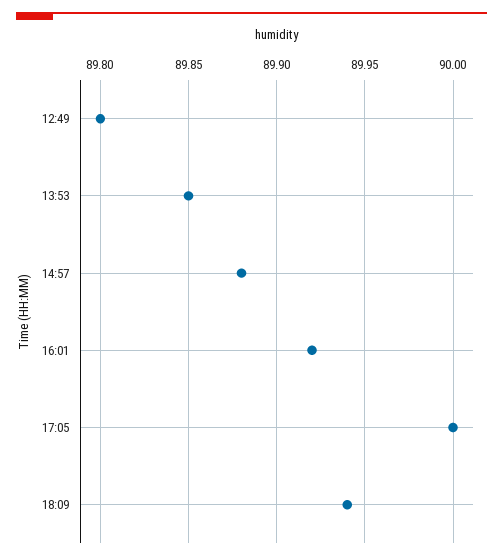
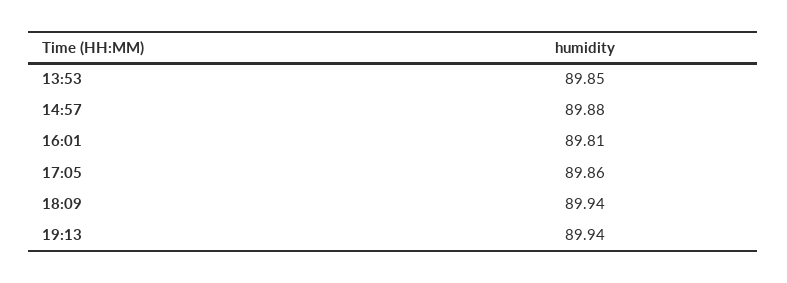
12:49: 89.8 -> none
16:01: 89.92 -> 89.81
17:05: 90 -> 89.86
19:13: none -> 89.94

